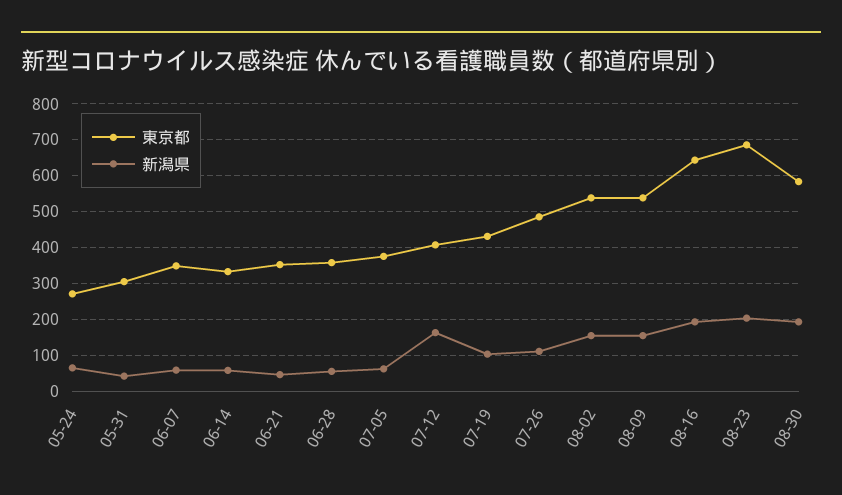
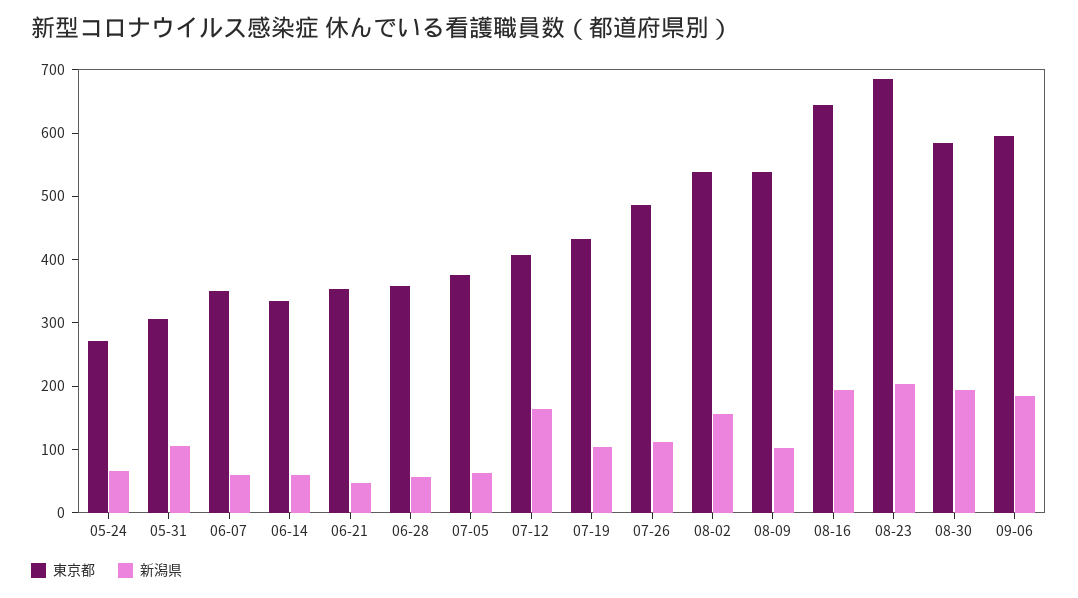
新潟県, 05-31: 40 -> 100
新潟県, 08-09: 160 -> 100
東京都, 09-06: none -> 600
新潟県, 09-06: none -> 180

